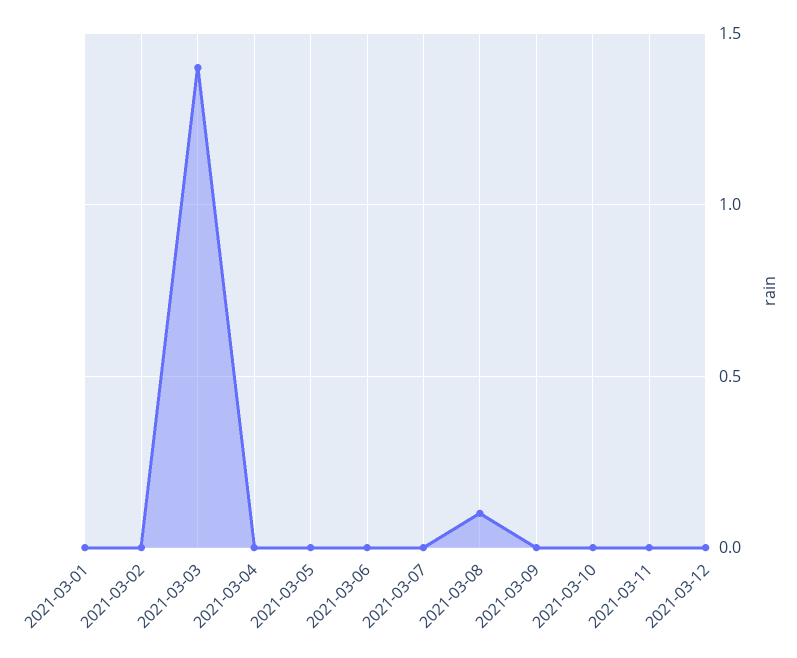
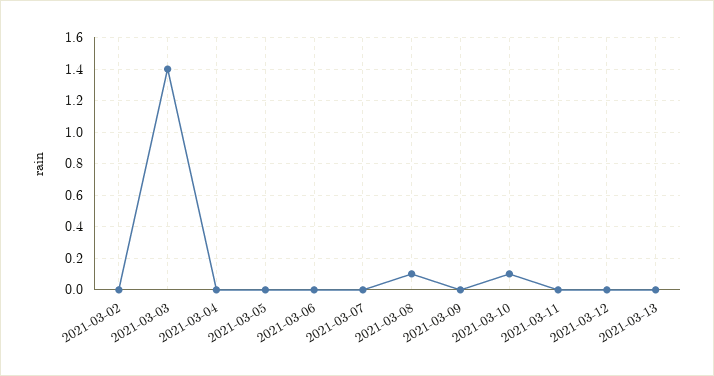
2021-03-01: 0 -> none
2021-03-10: 0 -> 0.1
2021-03-13: none -> 0

